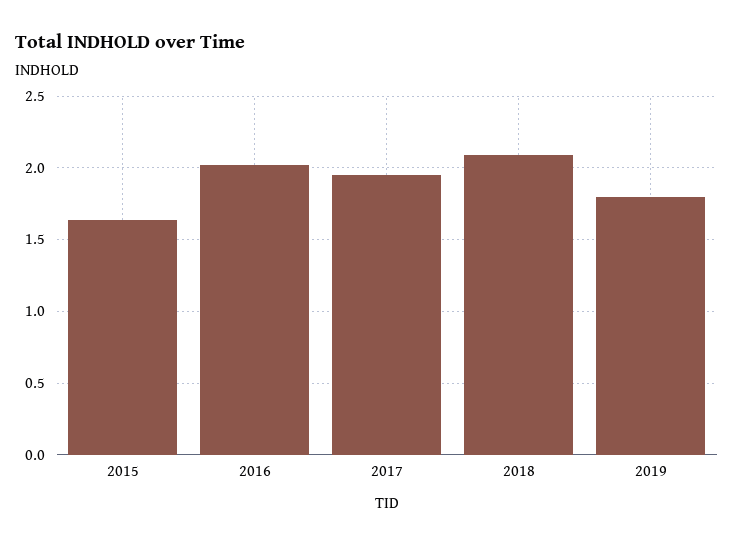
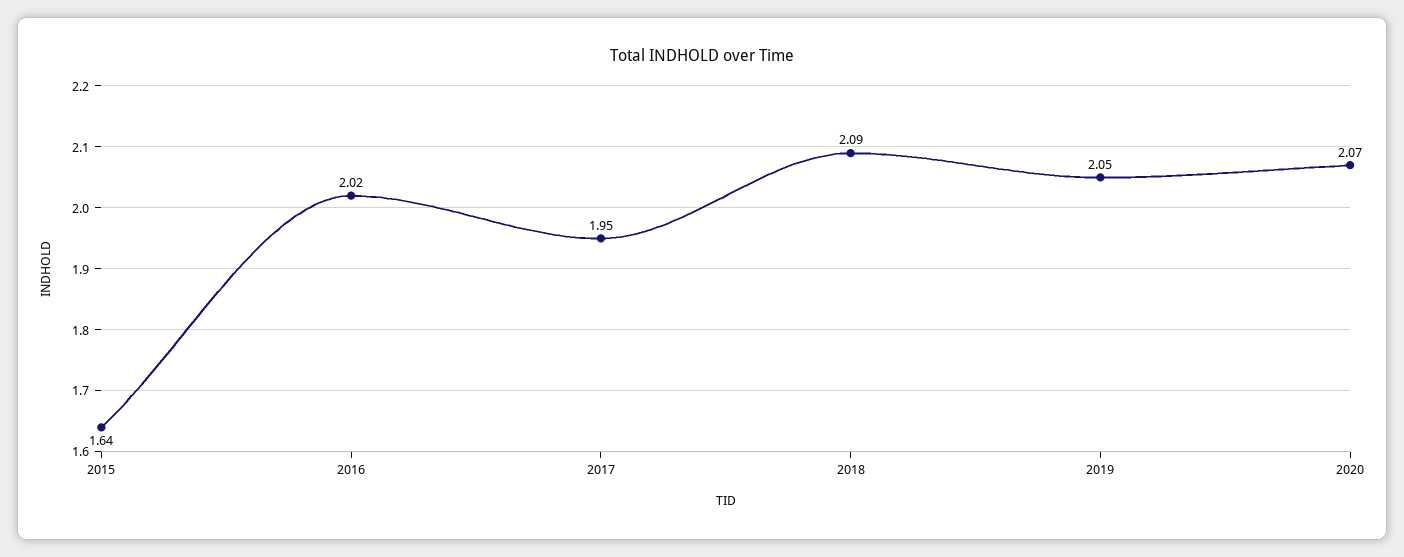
2019: 1.8 -> 2.05
2020: none -> 2.07

